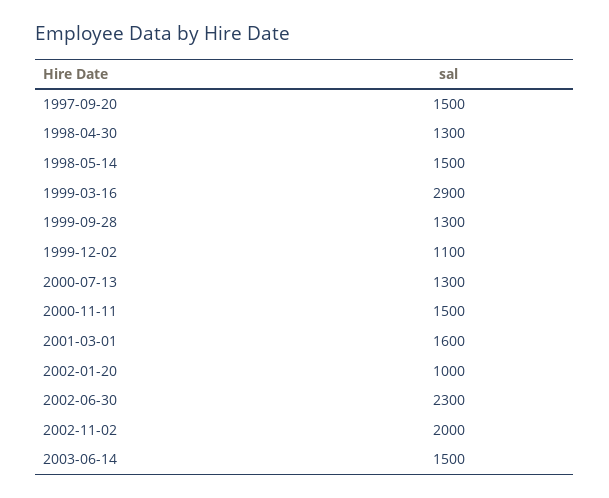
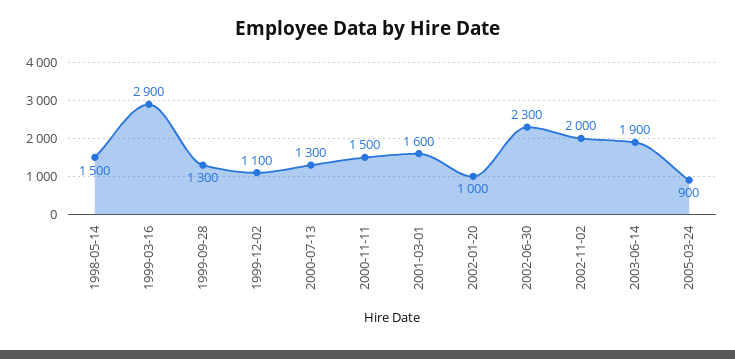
1997-09-20: 1500 -> none
1998-04-30: 1300 -> none
2003-06-14: 1500 -> 1900
2005-03-24: none -> 900

